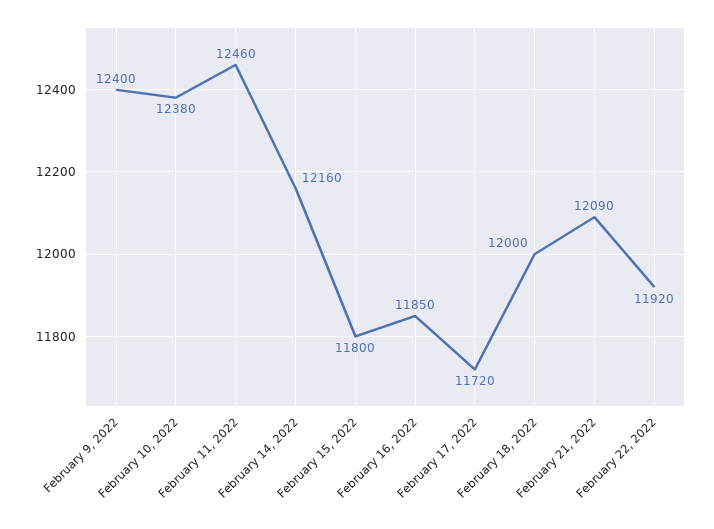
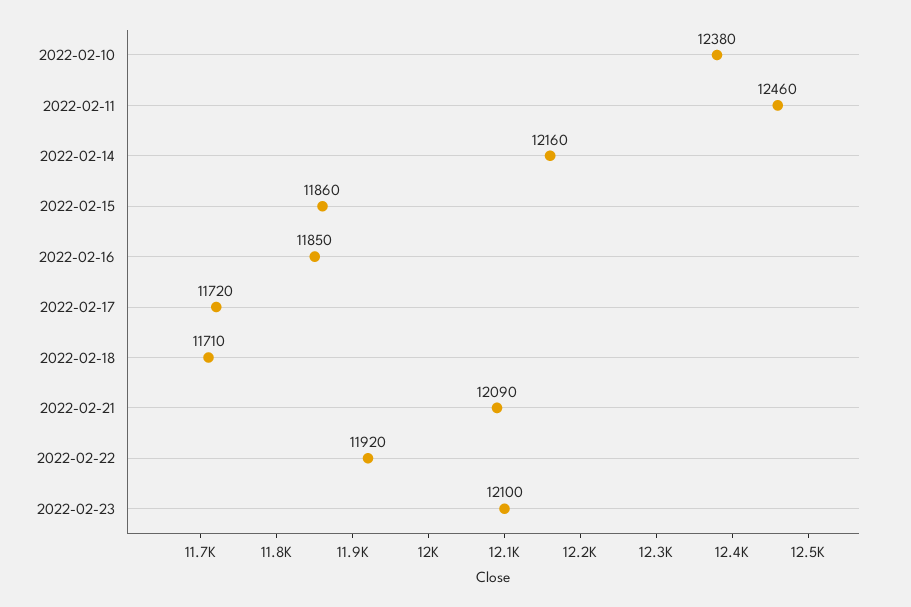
February 9, 2022: 12400 -> none
February 15, 2022: 11800 -> 11860
February 18, 2022: 12000 -> 11710
2022-02-23: none -> 12100

